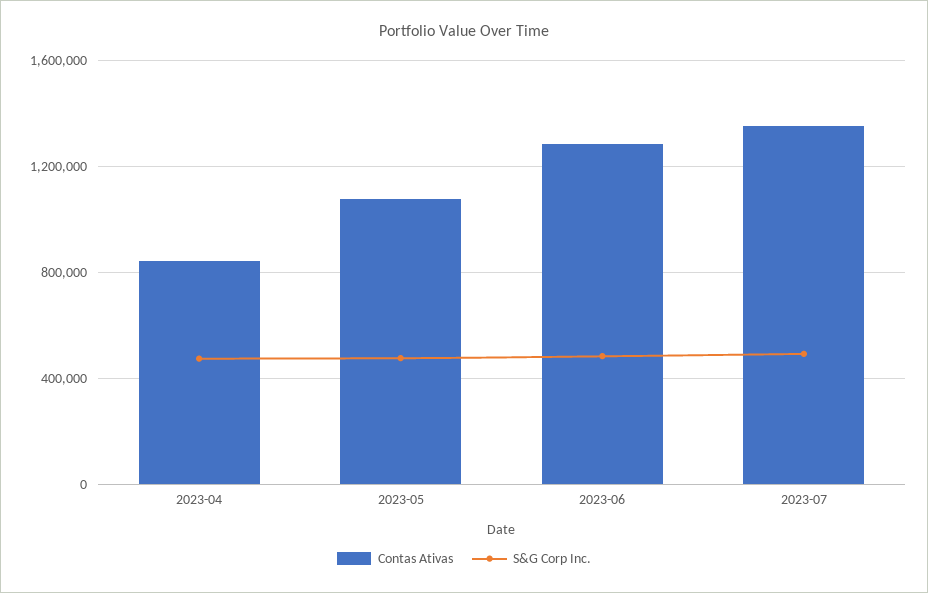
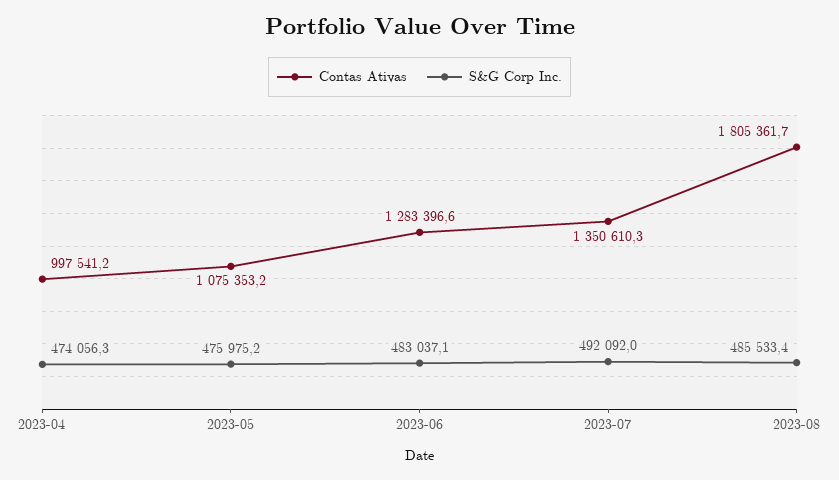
Contas Ativas, 2023-04: 850000 -> 997541.2
Contas Ativas, 2023-08: none -> 1805361.7
S&G Corp Inc., 2023-08: none -> 485533.4

